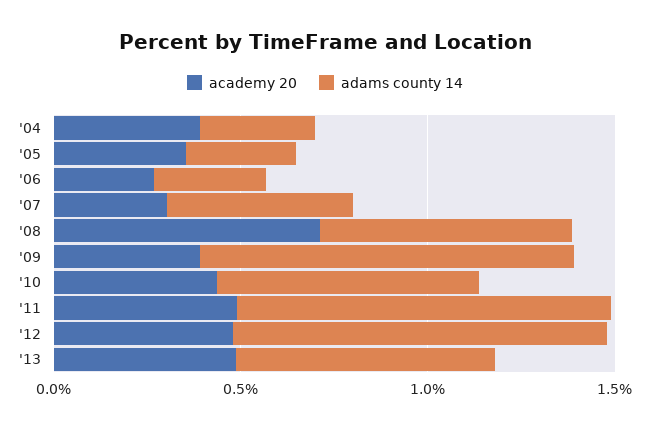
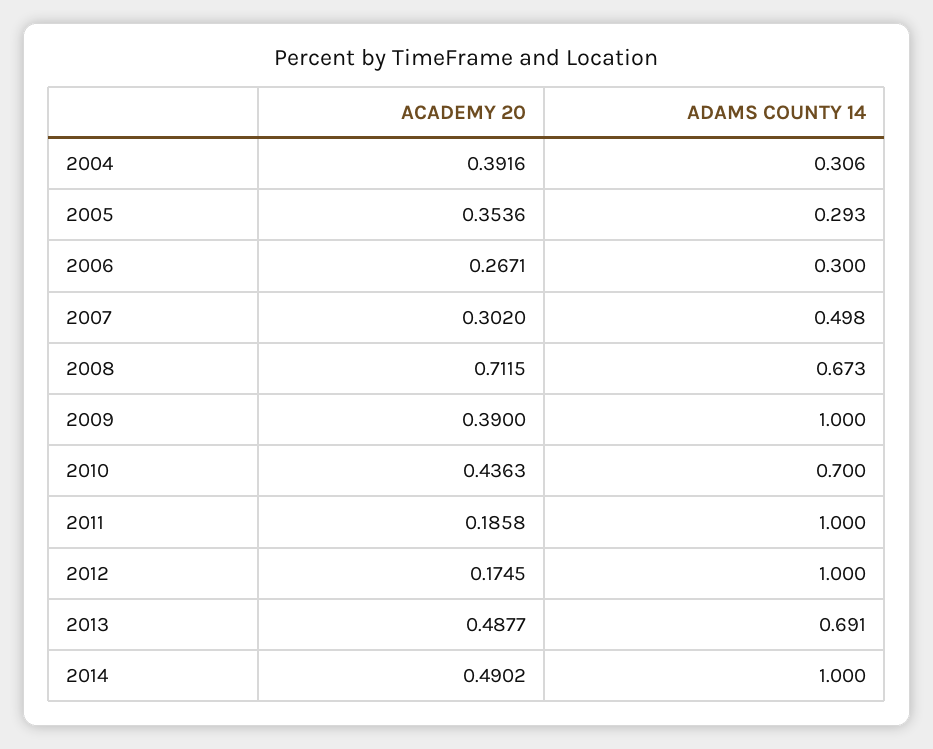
academy 20, '11: 0.5 -> 0.1858
academy 20, '12: 0.5 -> 0.1745
academy 20, 2014: none -> 0.4902
adams county 14, 2014: none -> 1

